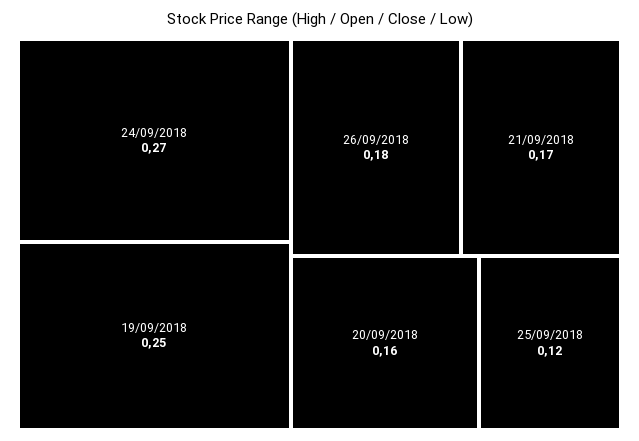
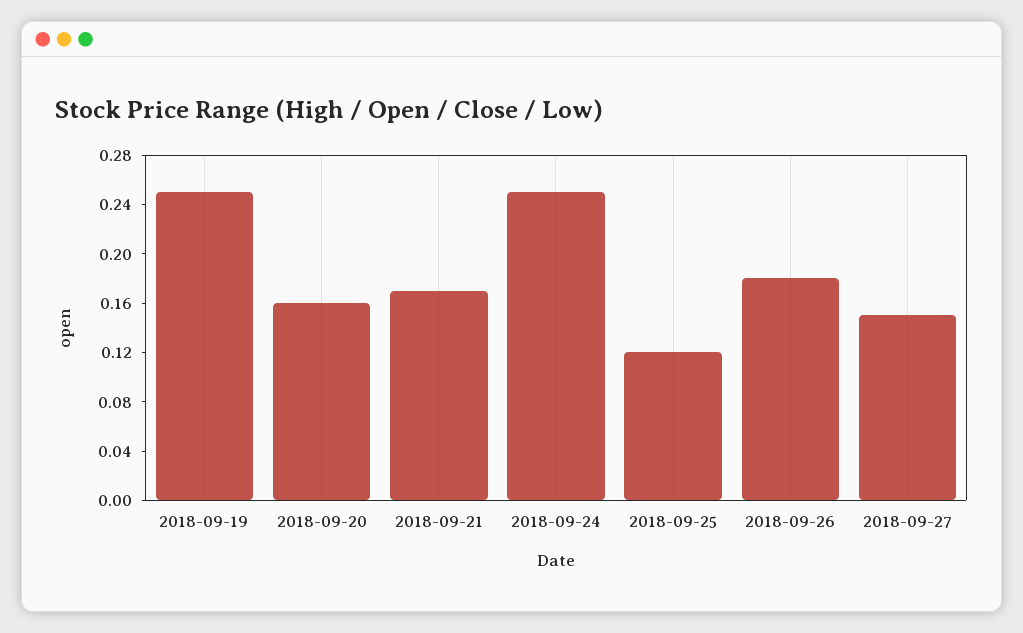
24/09/2018: 0.27 -> 0.25
2018-09-27: none -> 0.15

